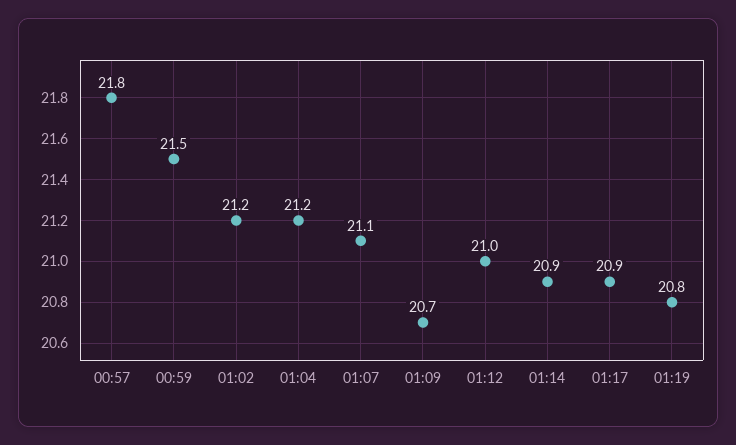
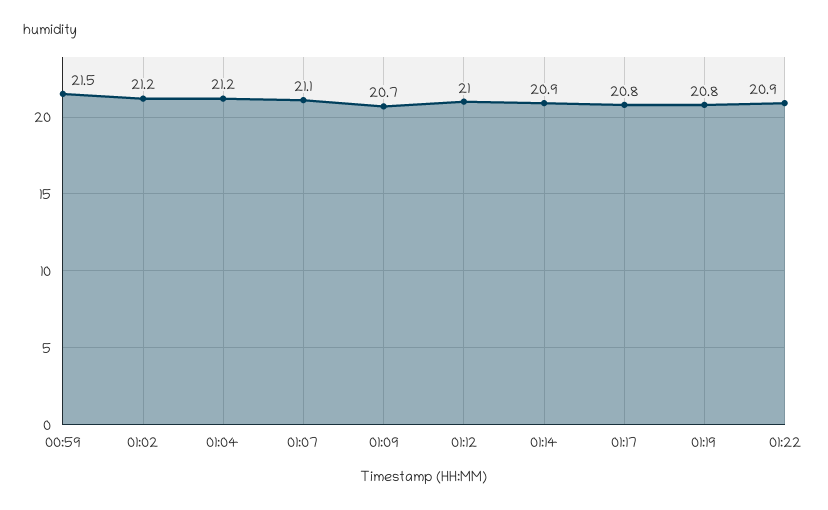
00:57: 21.8 -> none
01:17: 20.9 -> 20.8
01:22: none -> 20.9

